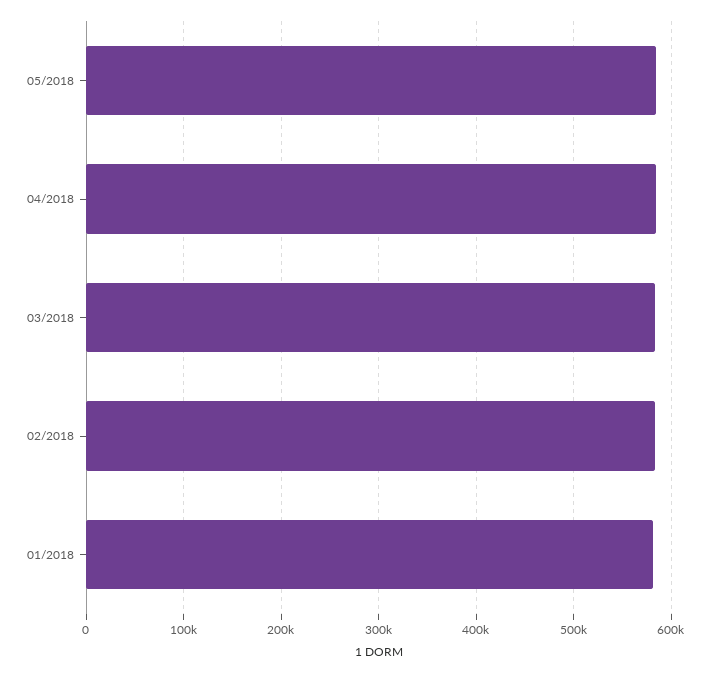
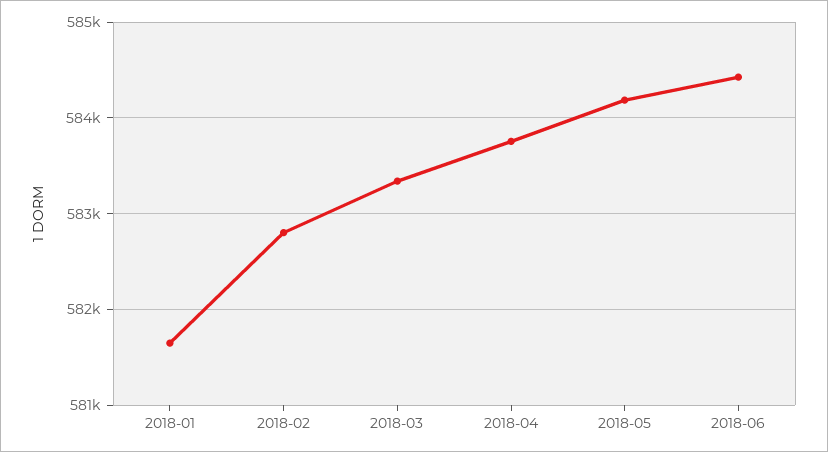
2018-06: none -> 584400

